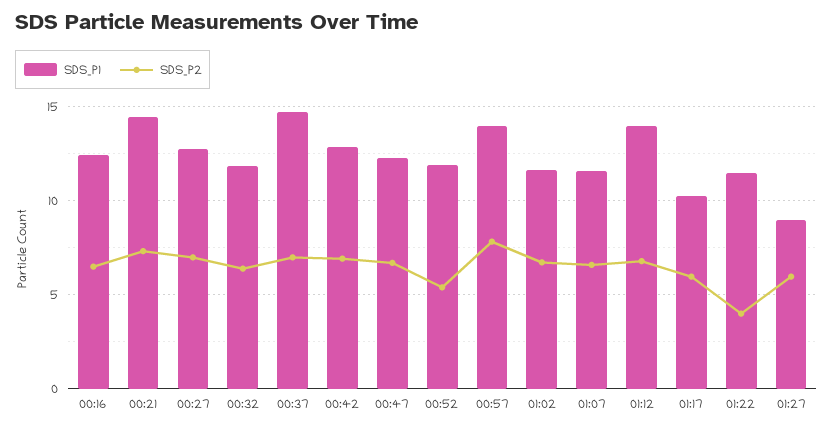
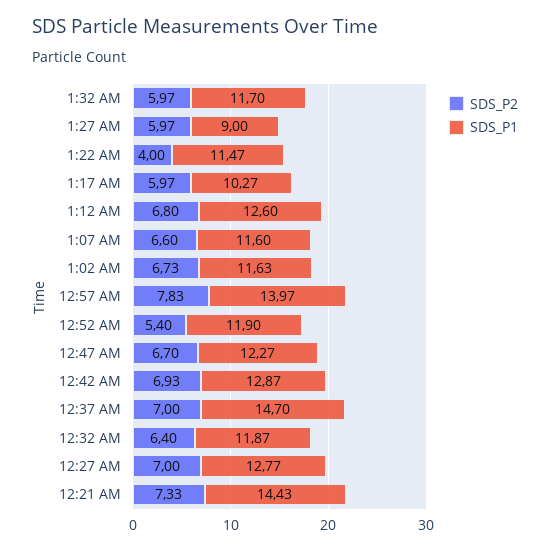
SDS_P1, 00:16: 12.5 -> none
SDS_P2, 00:16: 6.5 -> none
SDS_P1, 01:12: 14 -> 12.6
SDS_P2, 1:32 AM: none -> 5.97
SDS_P1, 1:32 AM: none -> 11.7

